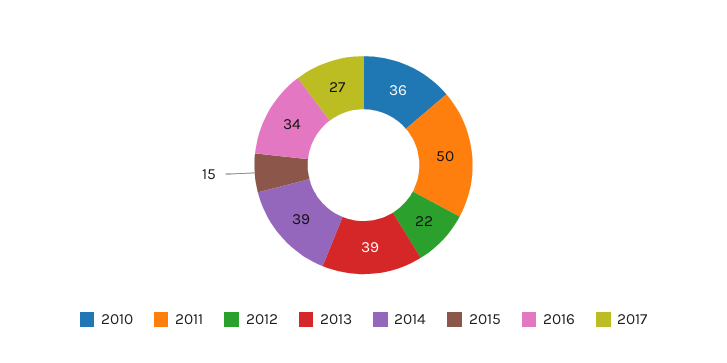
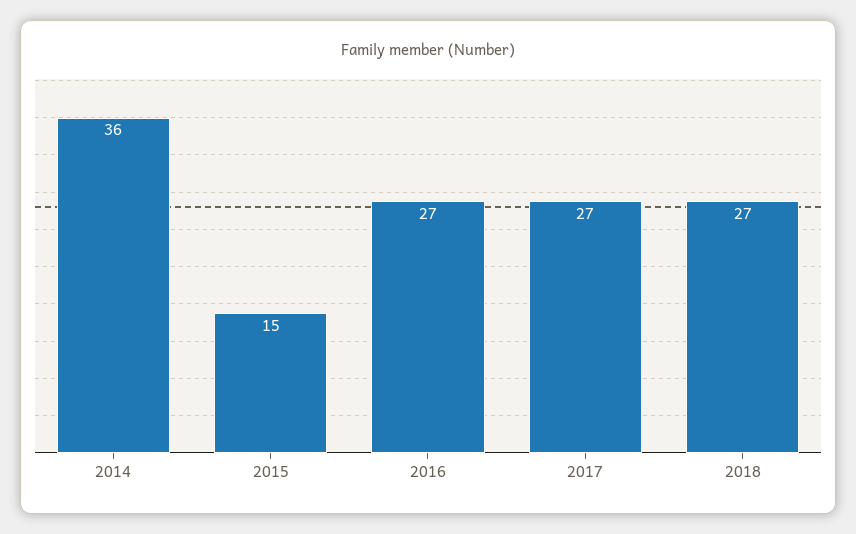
2010: 36 -> none
2011: 50 -> none
2012: 22 -> none
2013: 39 -> none
2014: 39 -> 36
2016: 34 -> 27
2018: none -> 27

